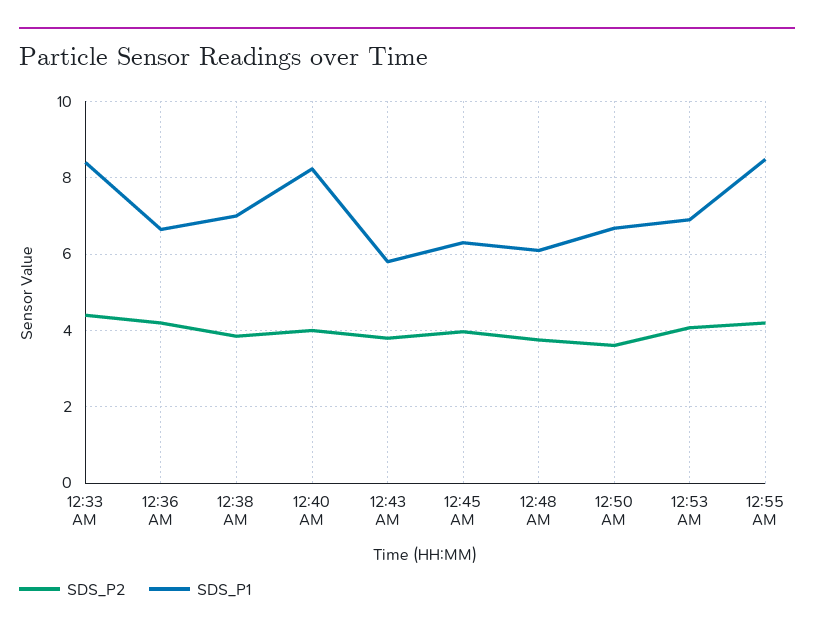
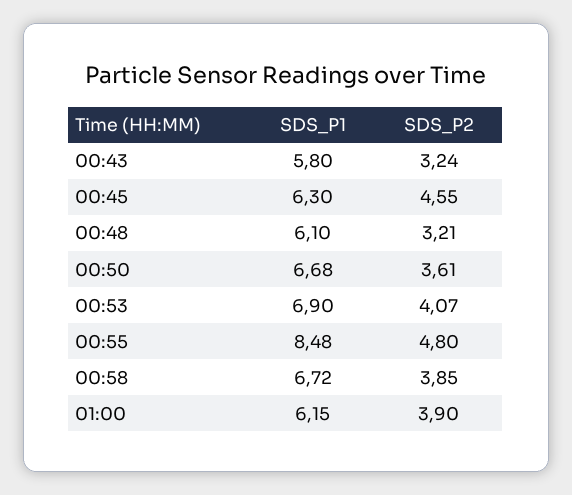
SDS_P2, 12:33 AM: 4.4 -> none
SDS_P1, 12:33 AM: 8.4 -> none
SDS_P2, 12:36 AM: 4.2 -> none
SDS_P1, 12:36 AM: 6.6 -> none
SDS_P2, 12:38 AM: 3.8 -> none
SDS_P1, 12:38 AM: 7 -> none
SDS_P2, 12:40 AM: 4 -> none
SDS_P1, 12:40 AM: 8.2 -> none
SDS_P2, 12:43 AM: 3.8 -> 3.24
SDS_P2, 12:45 AM: 4 -> 4.55
SDS_P2, 12:48 AM: 3.8 -> 3.21
SDS_P2, 12:55 AM: 4.2 -> 4.8
SDS_P1, 00:58: none -> 6.72
SDS_P2, 00:58: none -> 3.85
SDS_P1, 01:00: none -> 6.15
SDS_P2, 01:00: none -> 3.9

